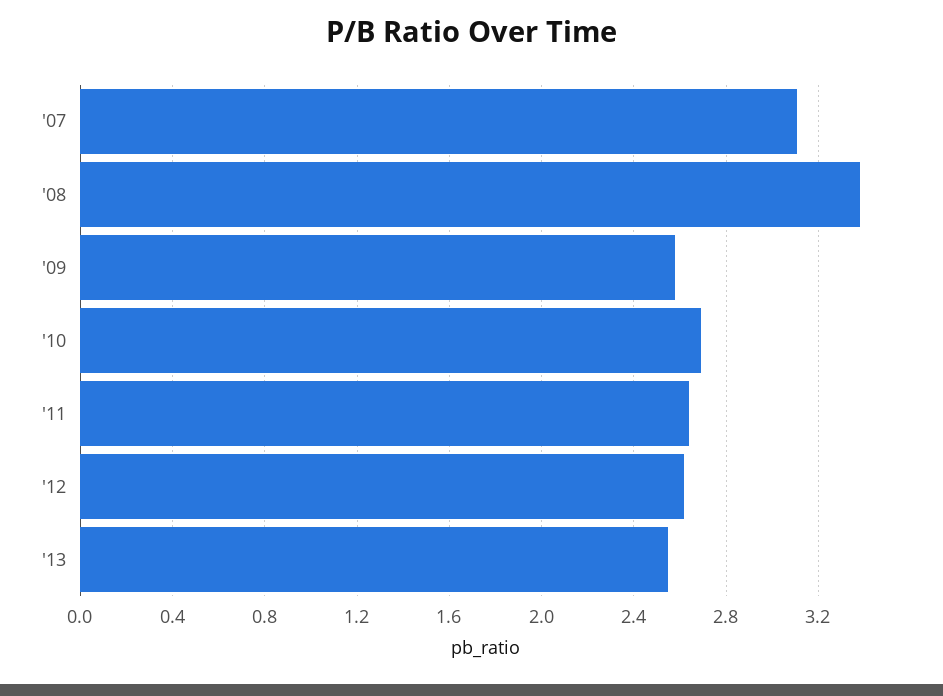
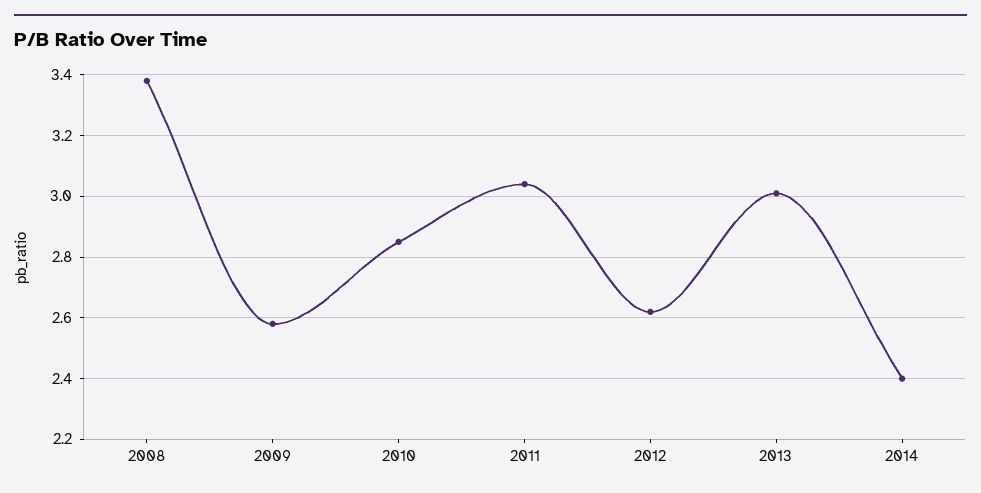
'07: 3.1 -> none
'10: 2.7 -> 2.85
'11: 2.65 -> 3.05
'13: 2.55 -> 3
2014: none -> 2.4

